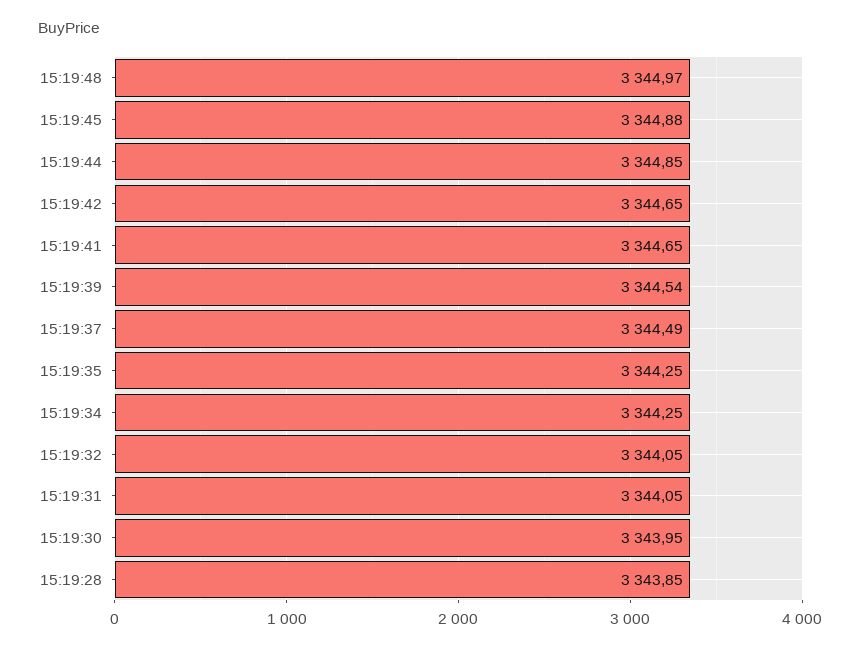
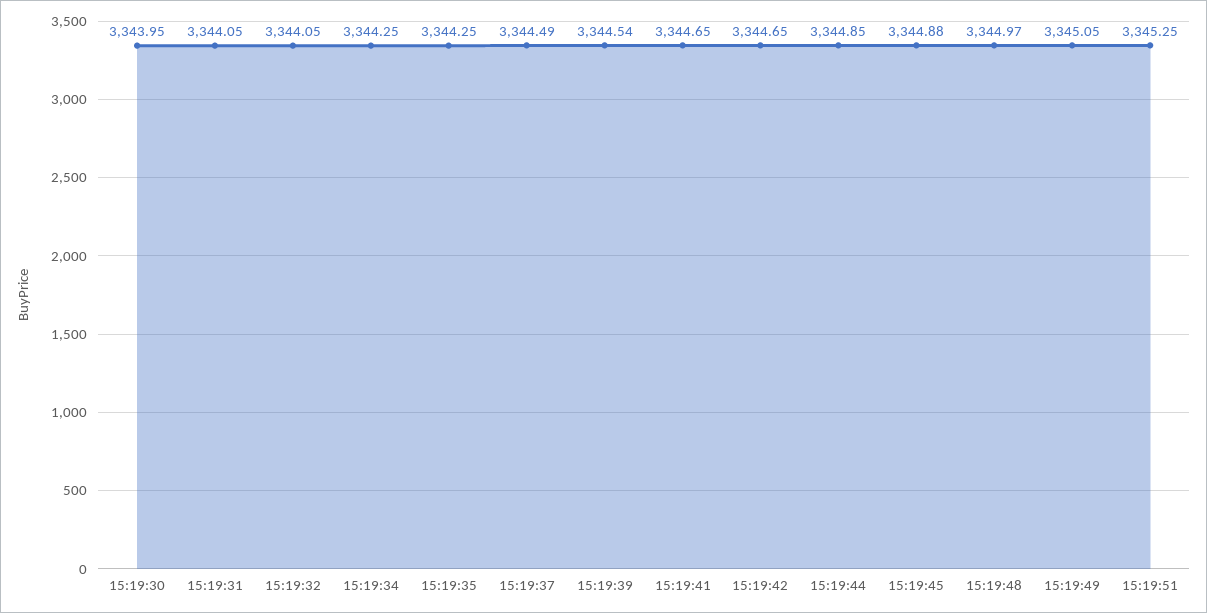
15:19:28: 3343.85 -> none
15:19:49: none -> 3345.05
15:19:51: none -> 3345.25

